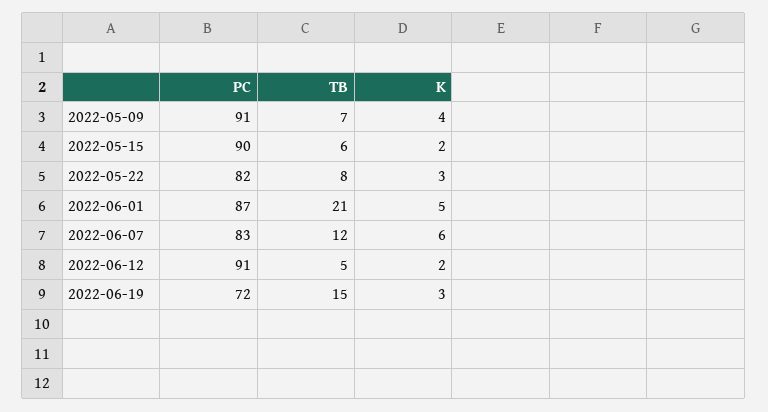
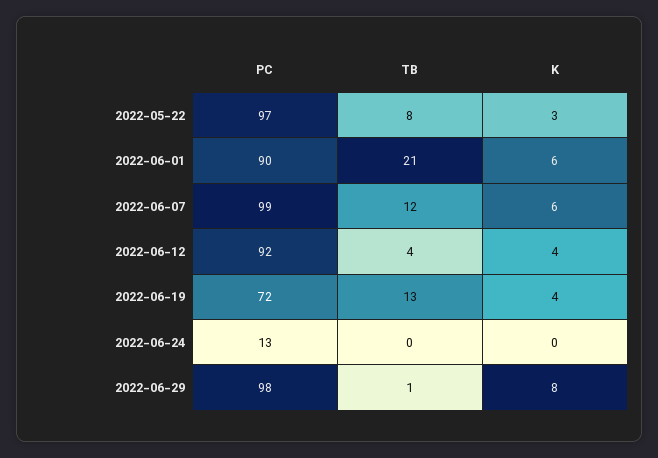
PC, 2022-05-09: 91 -> none
TB, 2022-05-09: 7 -> none
K, 2022-05-09: 4 -> none
PC, 2022-05-15: 90 -> none
TB, 2022-05-15: 6 -> none
K, 2022-05-15: 2 -> none
PC, 2022-05-22: 82 -> 97
PC, 2022-06-01: 87 -> 90
K, 2022-06-01: 5 -> 6
PC, 2022-06-07: 83 -> 99
PC, 2022-06-12: 91 -> 92
TB, 2022-06-12: 5 -> 4
K, 2022-06-12: 2 -> 4
TB, 2022-06-19: 15 -> 13
K, 2022-06-19: 3 -> 4
PC, 2022-06-24: none -> 13
TB, 2022-06-24: none -> 0
K, 2022-06-24: none -> 0
PC, 2022-06-29: none -> 98
TB, 2022-06-29: none -> 1
K, 2022-06-29: none -> 8

